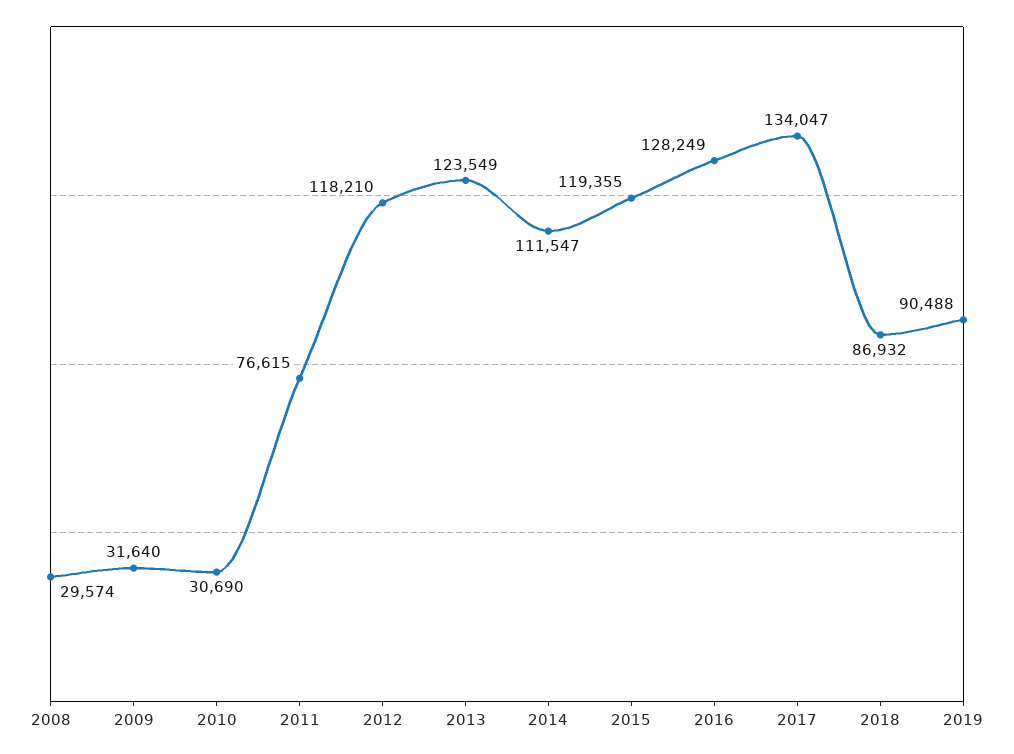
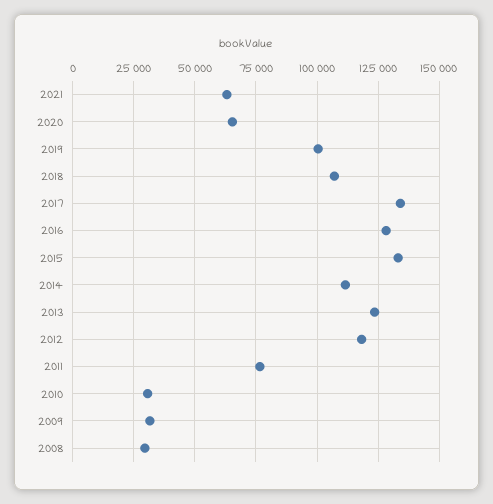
2015: 119355 -> 132500
2018: 86932 -> 107500
2019: 90488 -> 100000
2021: none -> 62500
2020: none -> 65000

